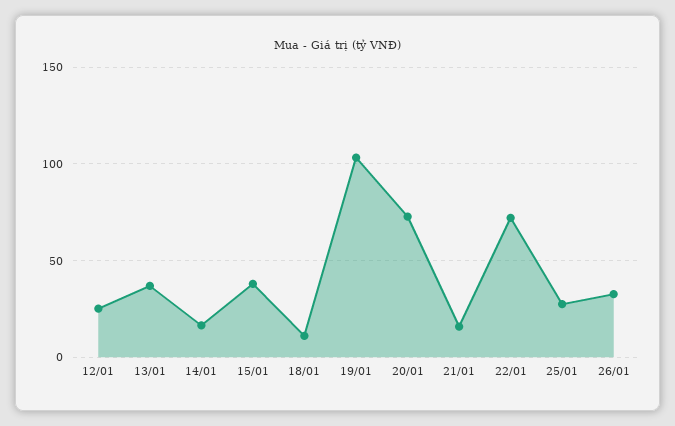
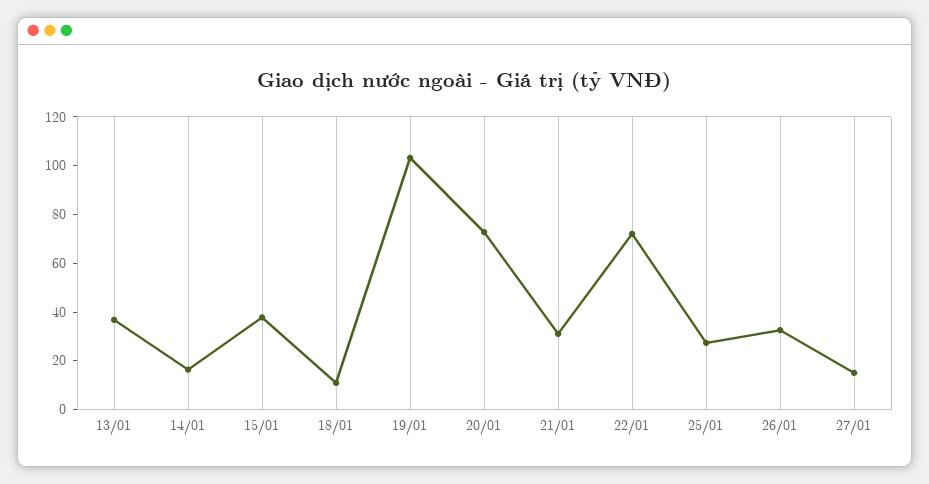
12/01: 25 -> none
21/01: 15 -> 30
27/01: none -> 15

